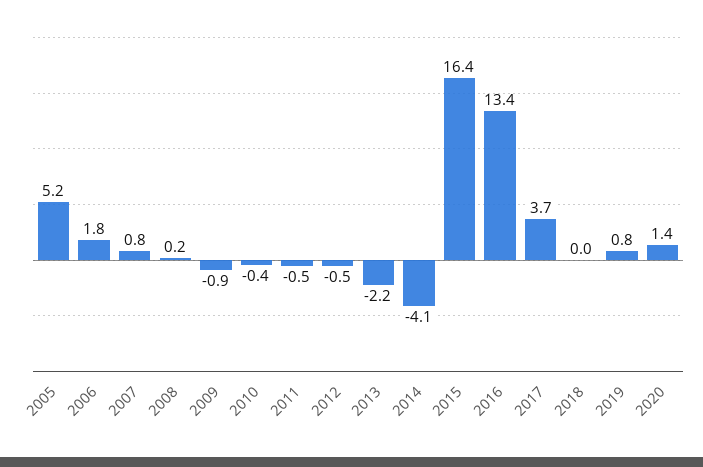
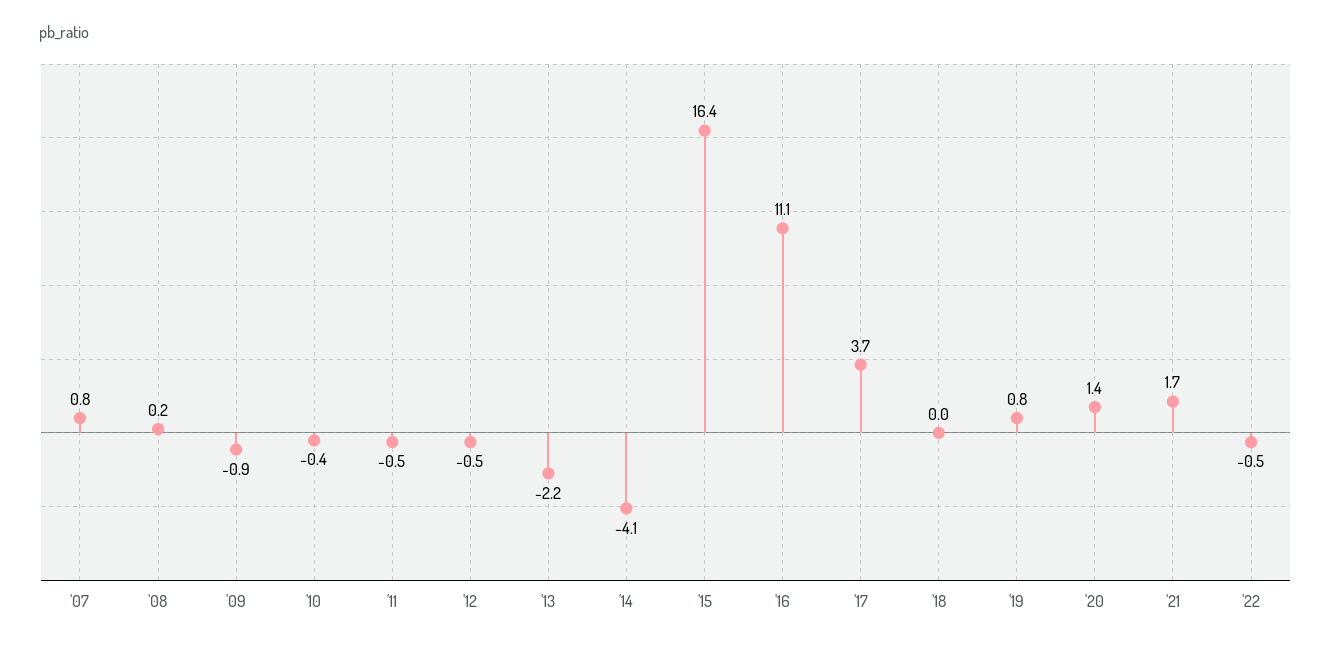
2005: 5.2 -> none
2006: 1.8 -> none
2016: 13.4 -> 11.1
'21: none -> 1.7
'22: none -> -0.5

